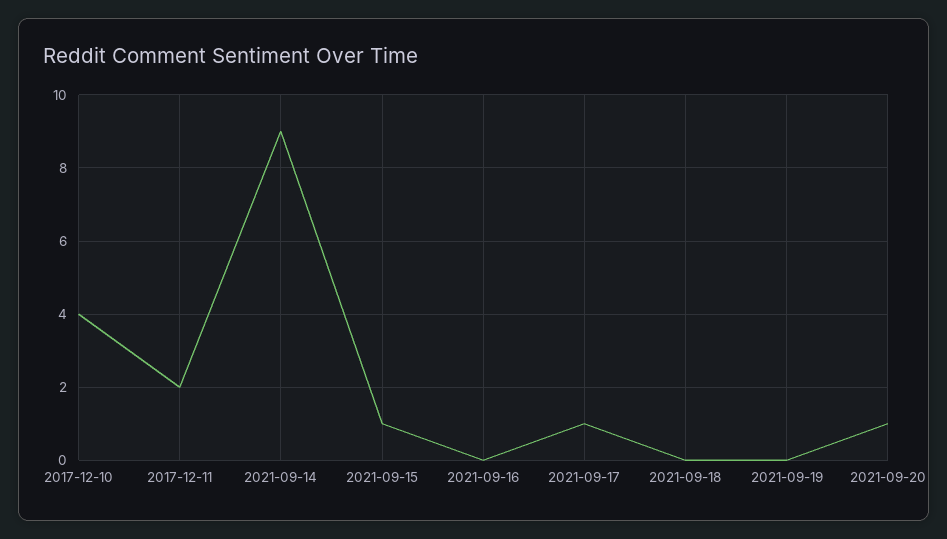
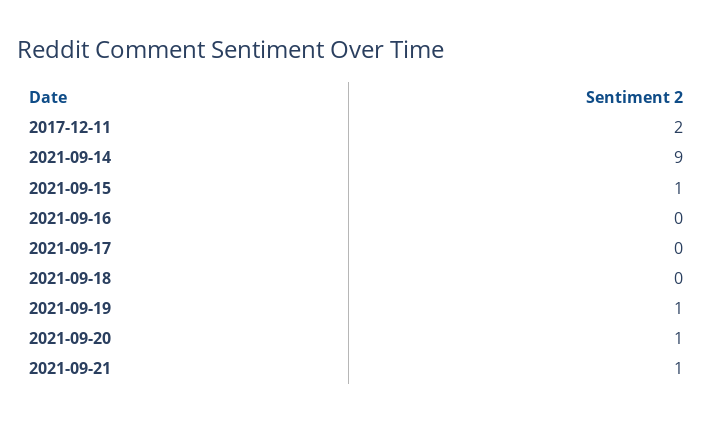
2017-12-10: 4 -> none
2021-09-17: 1 -> 0
2021-09-19: 0 -> 1
2021-09-21: none -> 1

